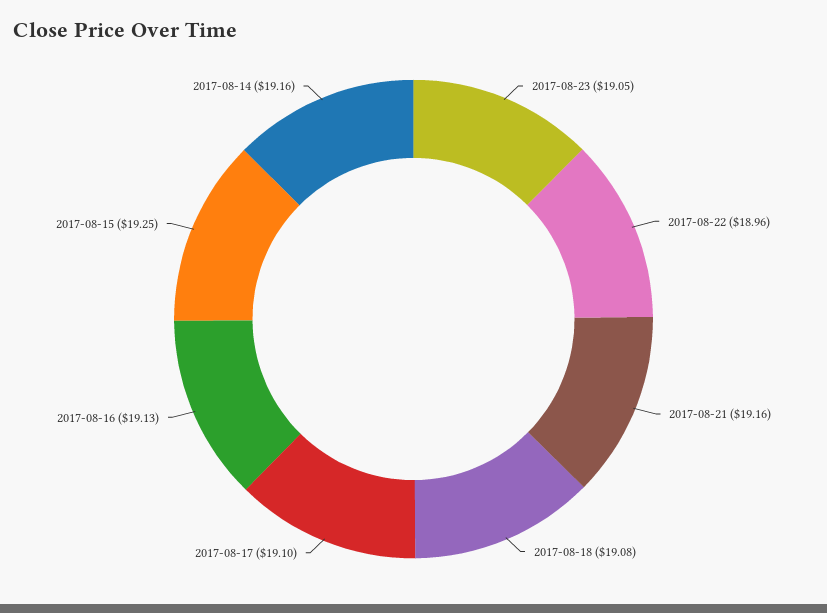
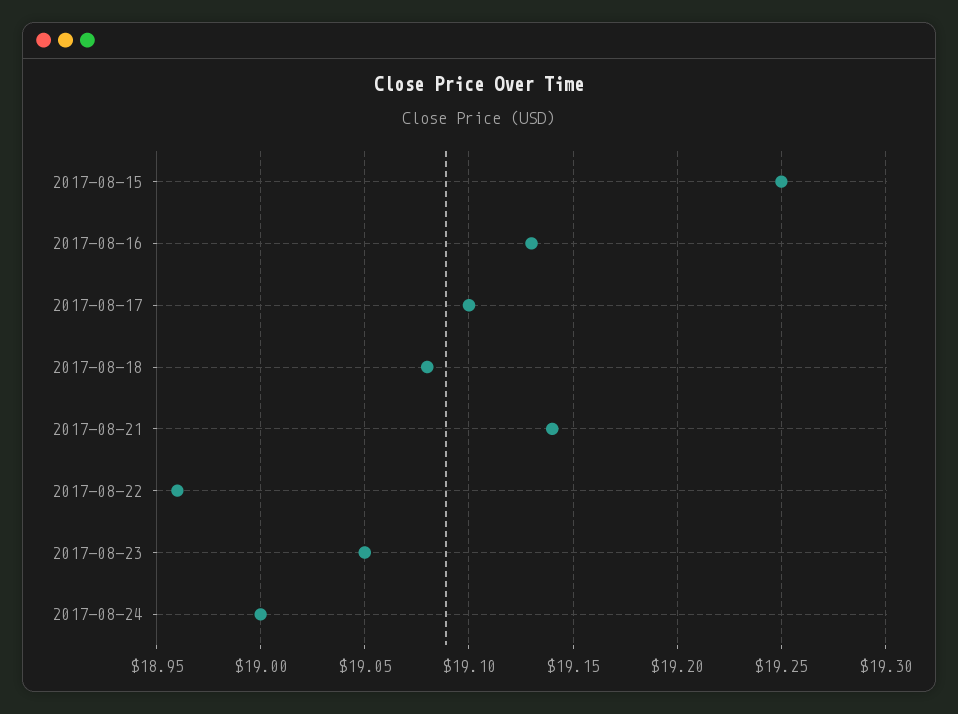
2017-08-21: 19.16 -> 19.14
2017-08-14: 19.16 -> none
2017-08-24: none -> 19

